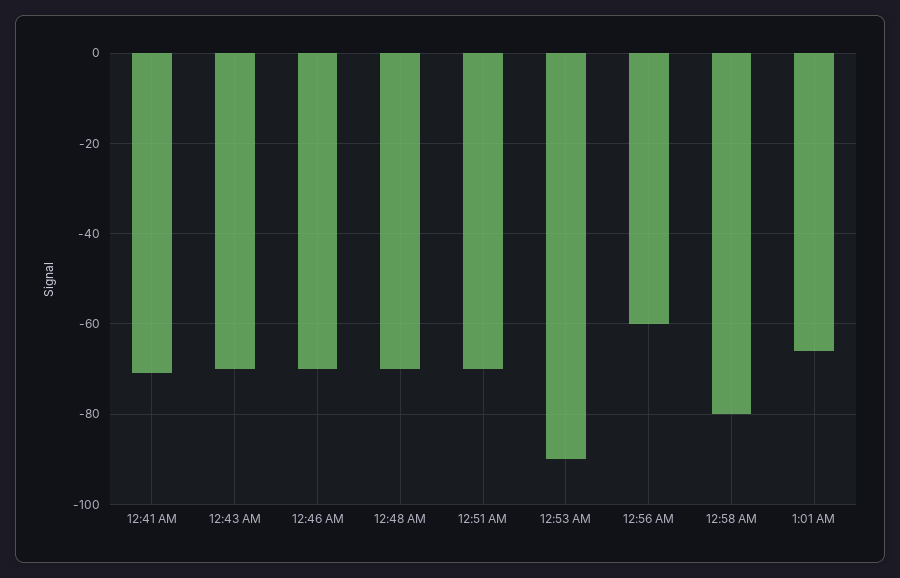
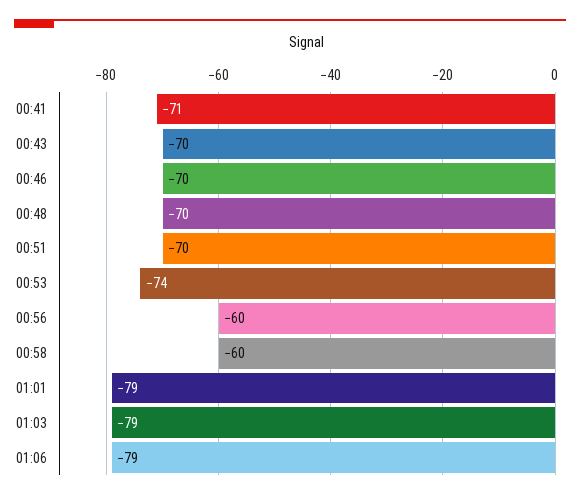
12:53 AM: -90 -> -74
12:58 AM: -80 -> -60
1:01 AM: -65 -> -79
01:03: none -> -79
01:06: none -> -79

